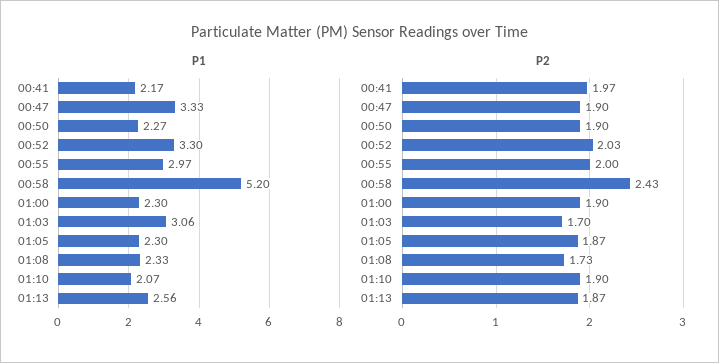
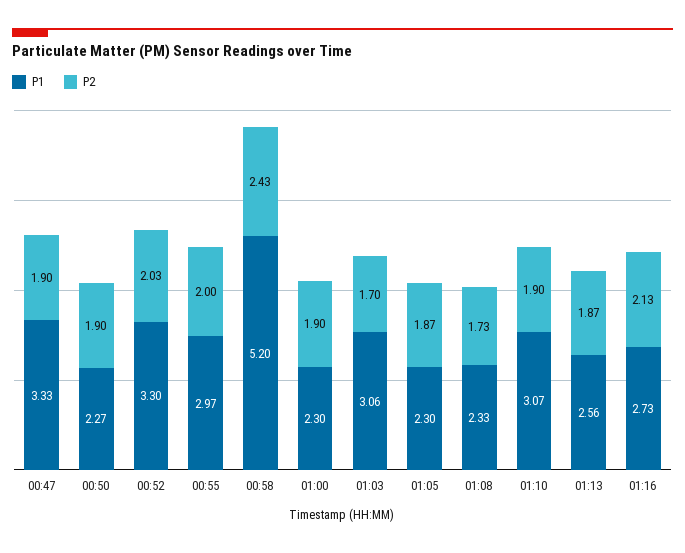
P1, 00:41: 2.17 -> none
P1, 01:10: 2.07 -> 3.07
P2, 00:41: 1.97 -> none
P1, 01:16: none -> 2.73
P2, 01:16: none -> 2.13

